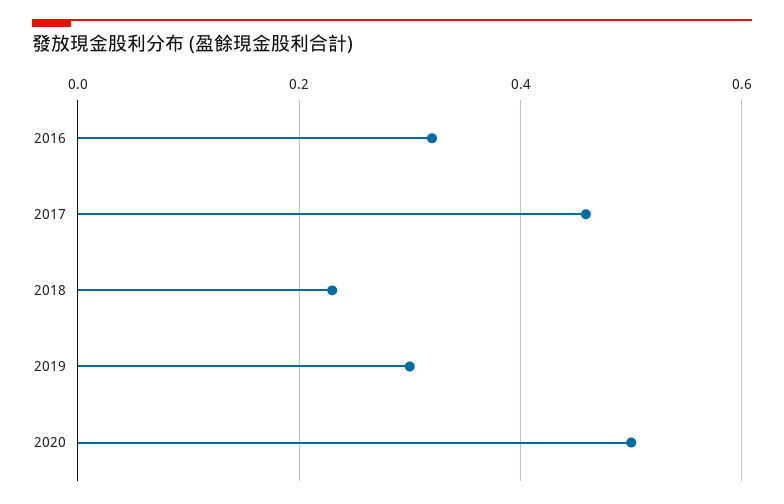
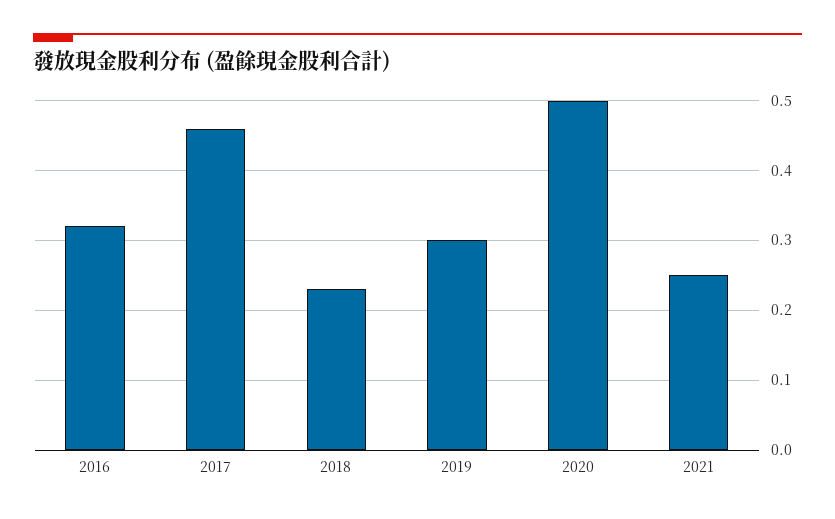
2021: none -> 0.25

